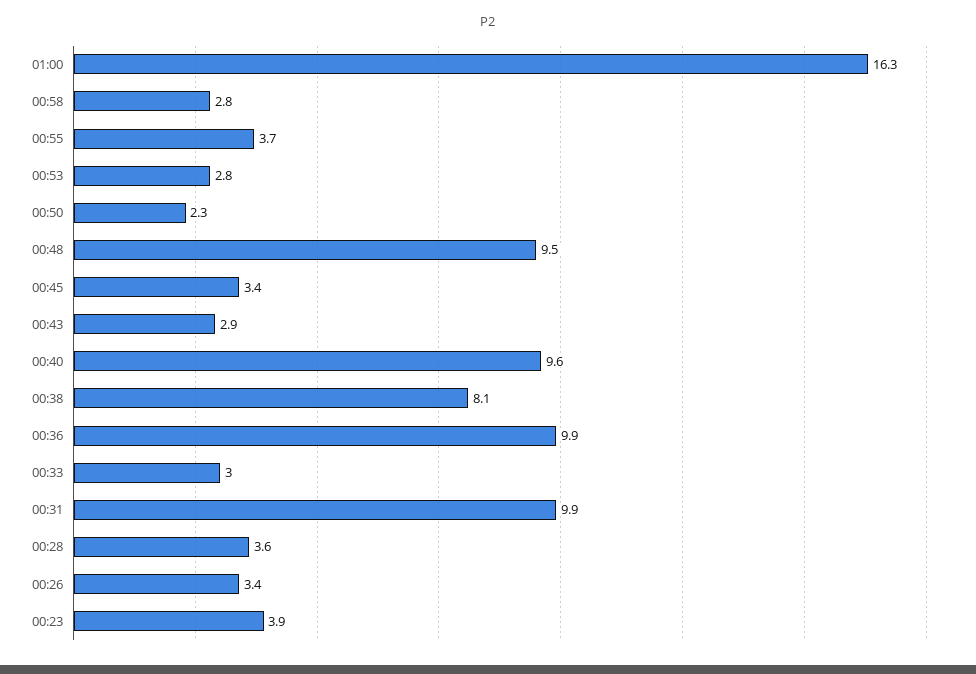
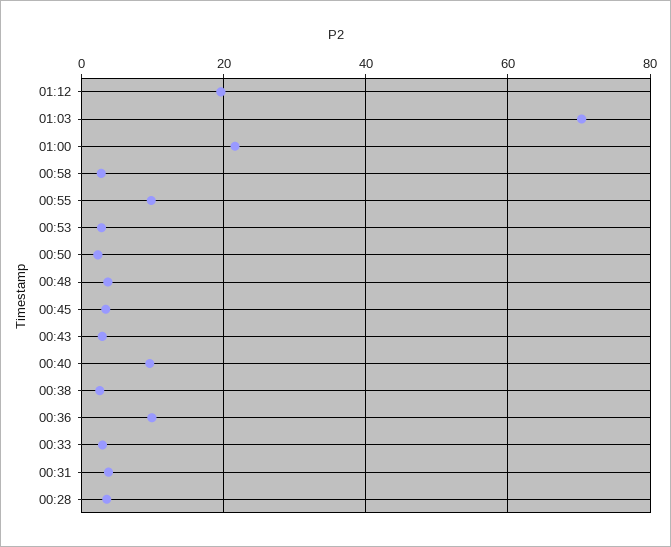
01:00: 16.3 -> 22
00:55: 3.7 -> 10
00:48: 9.5 -> 4
00:38: 8.1 -> 2
00:31: 9.9 -> 4
00:26: 3.4 -> none
00:23: 3.9 -> none
01:12: none -> 20
01:03: none -> 70

